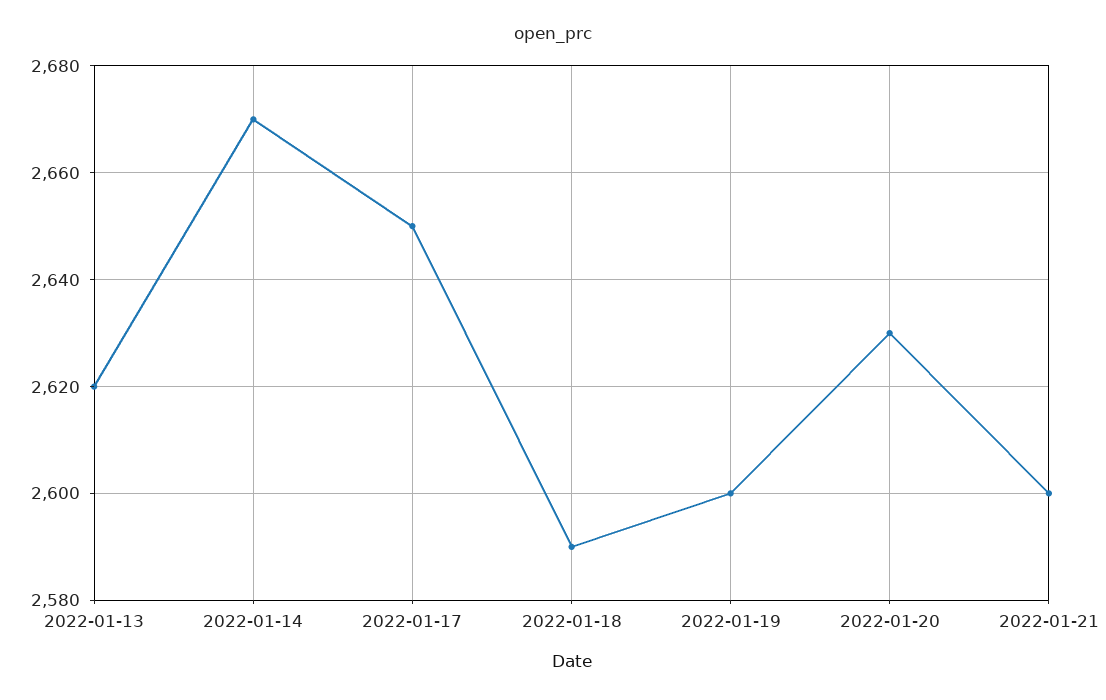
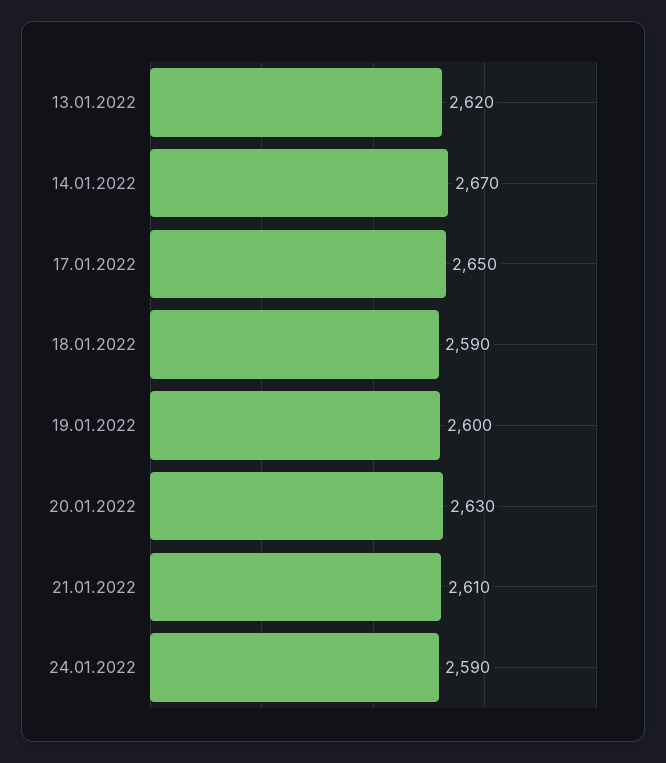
2022-01-21: 2600 -> 2610
24.01.2022: none -> 2590

